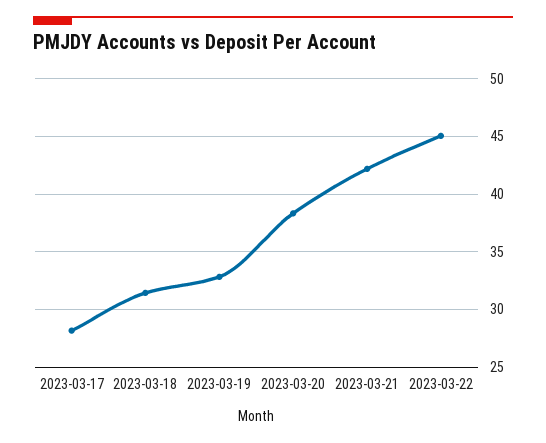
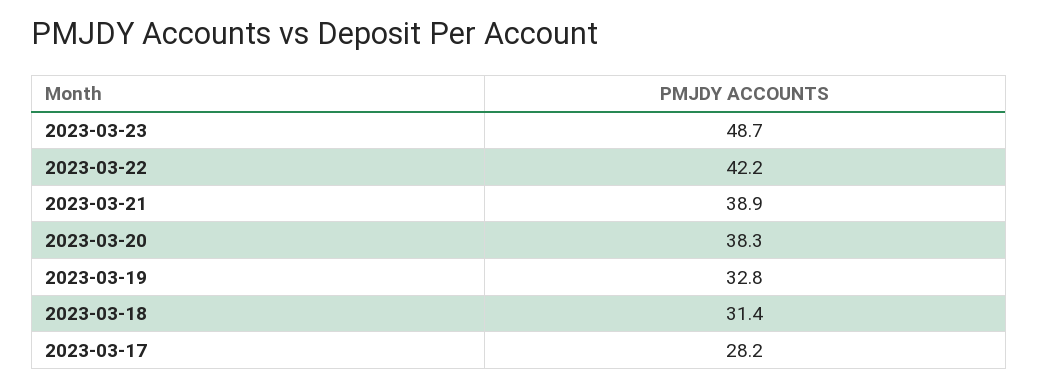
2023-03-21: 42 -> 38.9
2023-03-22: 45 -> 42.2
2023-03-23: none -> 48.7

